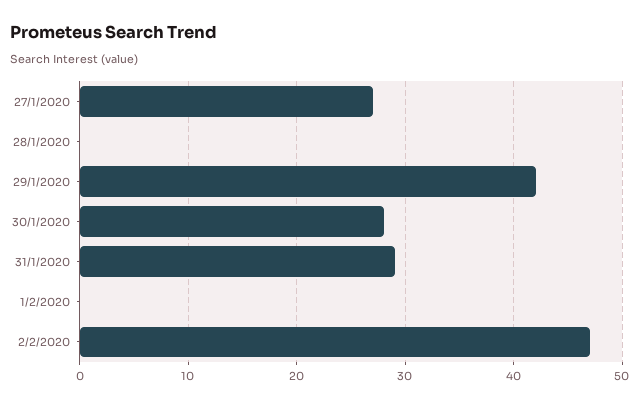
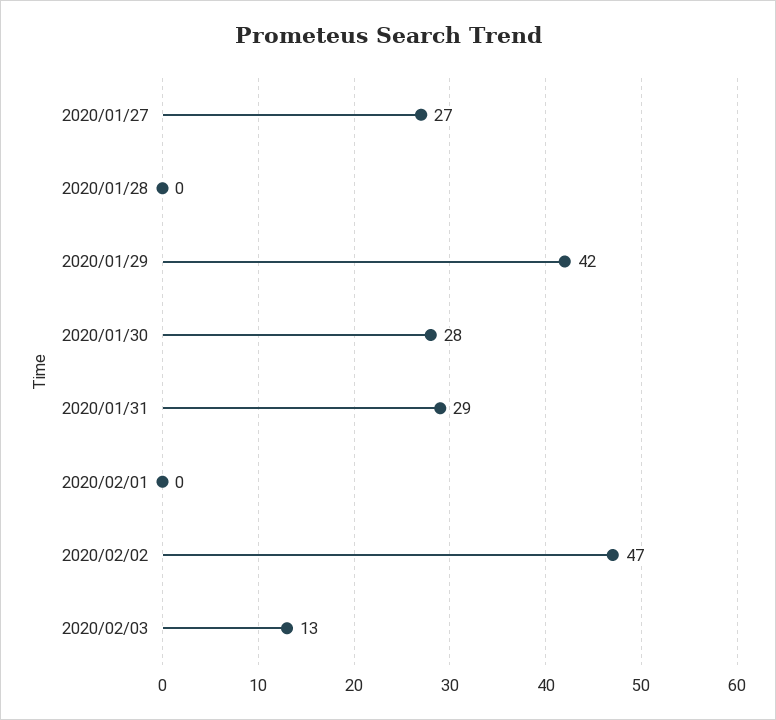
2020/02/03: none -> 13

